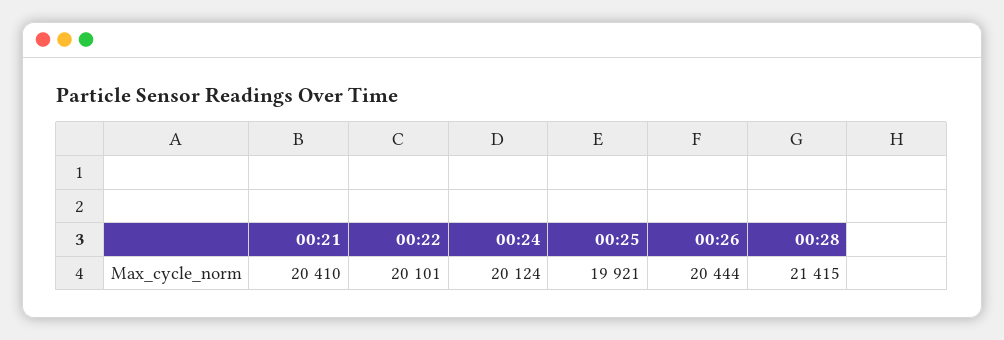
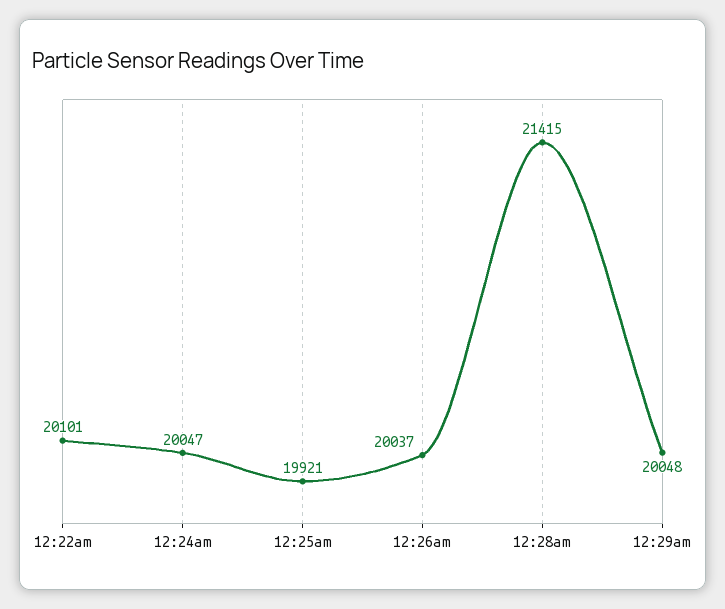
00:21: 20410 -> none
00:24: 20124 -> 20047
00:26: 20444 -> 20037
12:29am: none -> 20048

